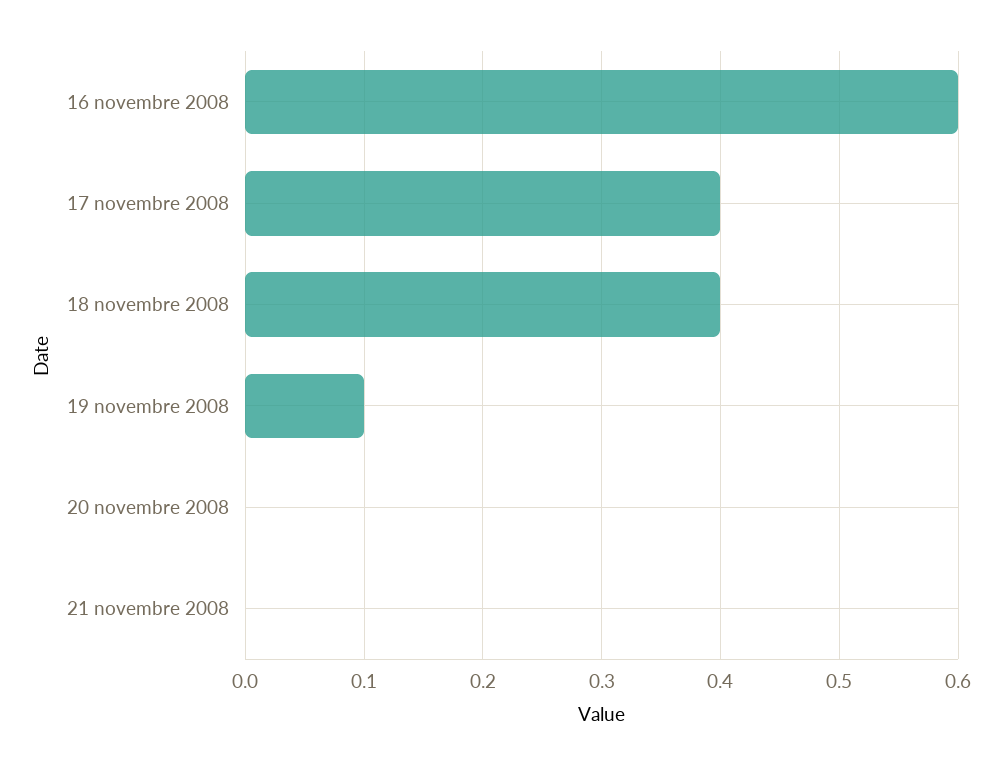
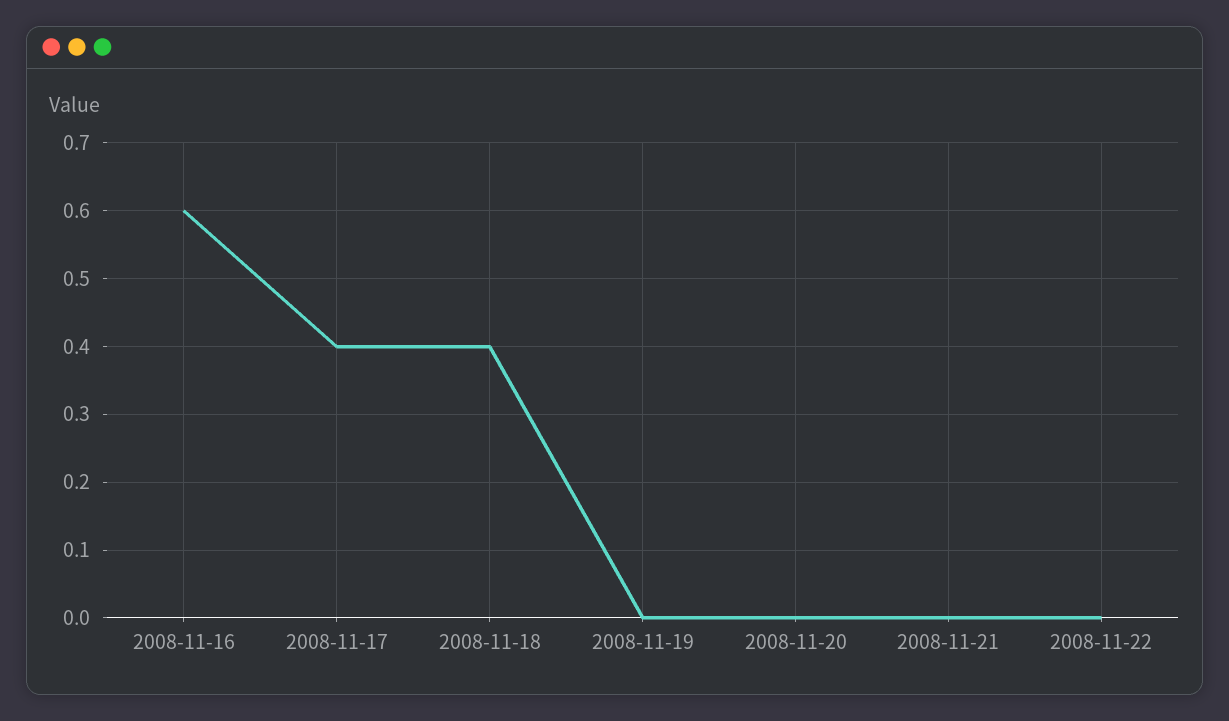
19 novembre 2008: 0.1 -> 0
2008-11-22: none -> 0

